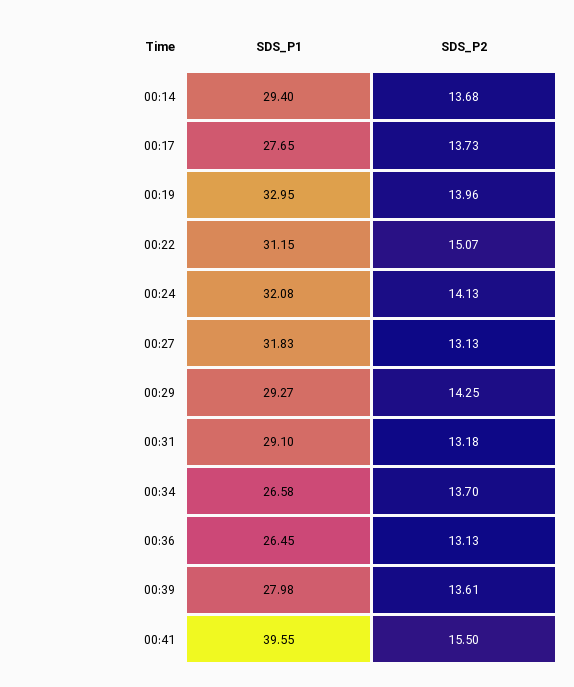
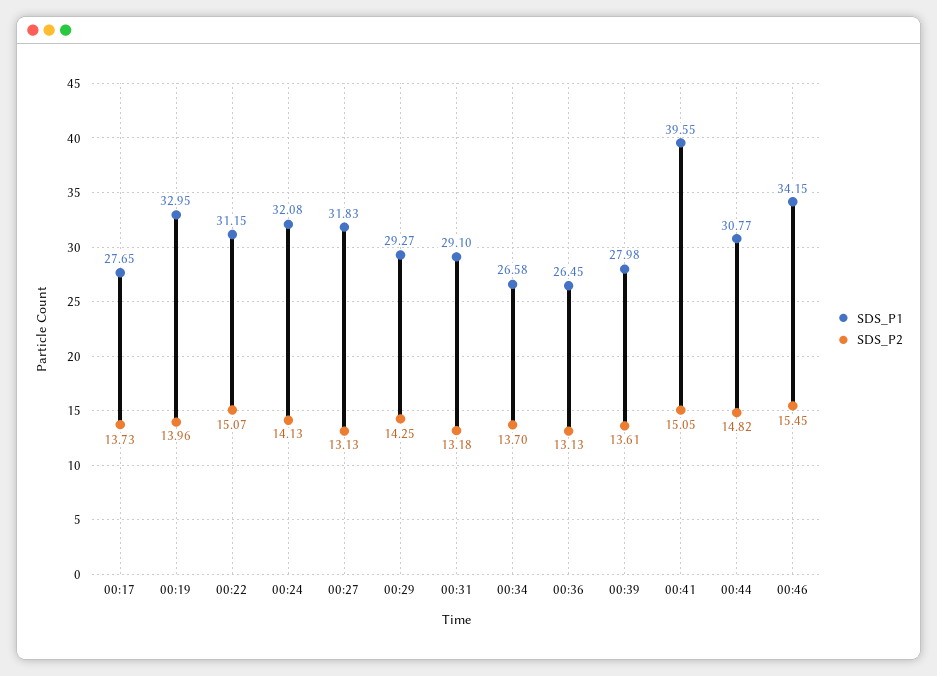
SDS_P1, 00:14: 29.4 -> none
SDS_P2, 00:14: 13.68 -> none
SDS_P2, 00:41: 15.5 -> 15.05
SDS_P1, 00:44: none -> 30.77
SDS_P2, 00:44: none -> 14.82
SDS_P1, 00:46: none -> 34.15
SDS_P2, 00:46: none -> 15.45

